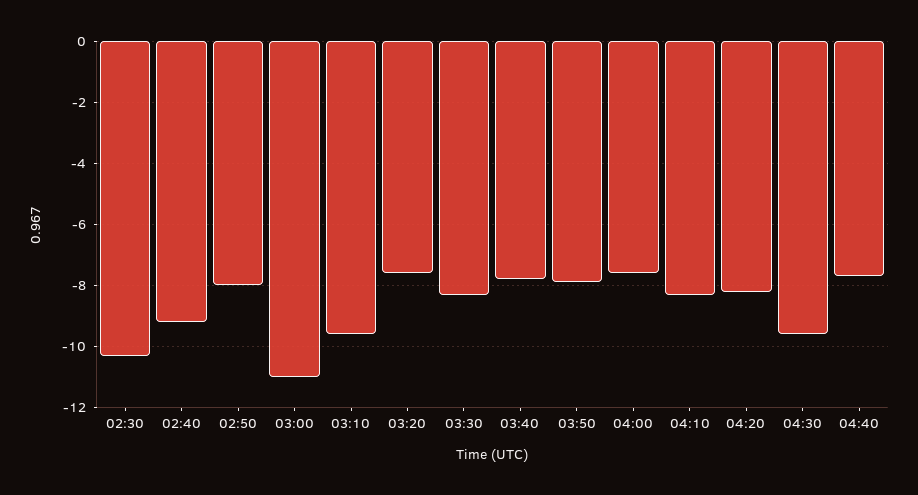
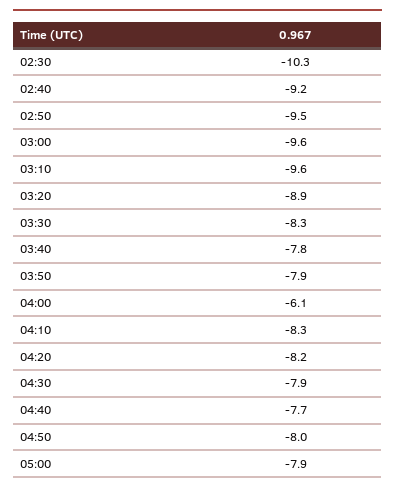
02:50: -8 -> -9.5
03:00: -11 -> -9.6
03:20: -7.5 -> -8.9
04:00: -7.5 -> -6.1
04:30: -9.5 -> -7.9
04:50: none -> -8
05:00: none -> -7.9

